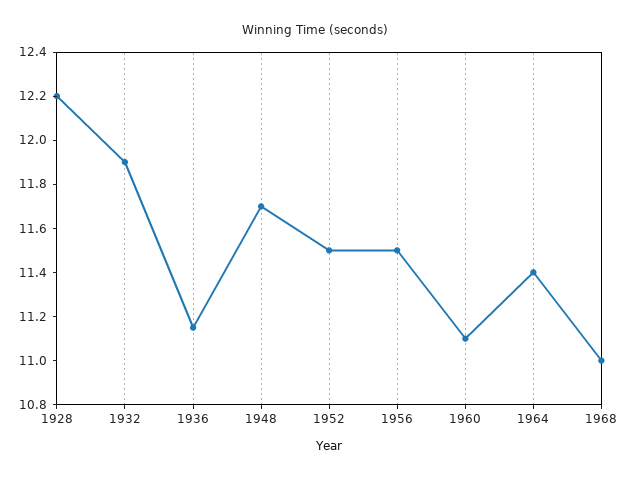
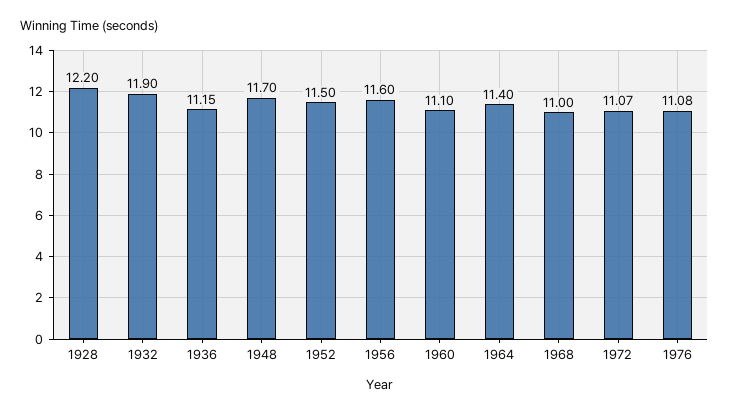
1956: 11.5 -> 11.6
1972: none -> 11.07
1976: none -> 11.08

